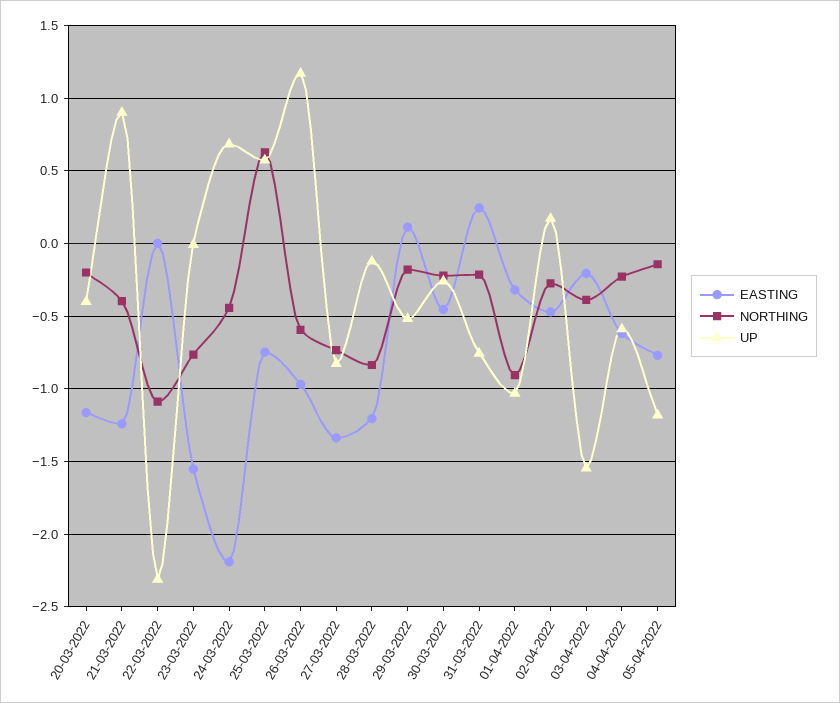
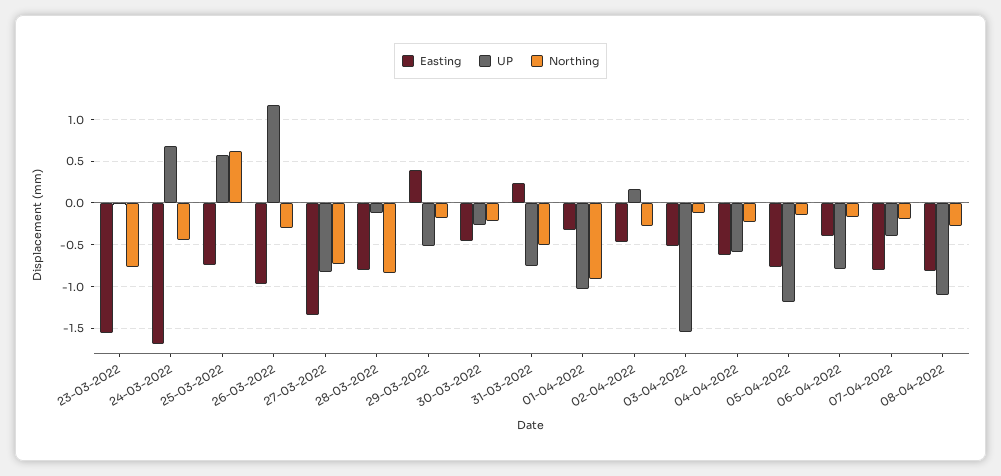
EASTING, 20-03-2022: -1.15 -> none
NORTHING, 20-03-2022: -0.2 -> none
UP, 20-03-2022: -0.4 -> none
EASTING, 21-03-2022: -1.25 -> none
NORTHING, 21-03-2022: -0.4 -> none
UP, 21-03-2022: 0.9 -> none
EASTING, 22-03-2022: 0 -> none
NORTHING, 22-03-2022: -1.1 -> none
UP, 22-03-2022: -2.3 -> none
EASTING, 24-03-2022: -2.2 -> -1.7
NORTHING, 26-03-2022: -0.6 -> -0.3
EASTING, 28-03-2022: -1.2 -> -0.8
EASTING, 29-03-2022: 0.1 -> 0.4
NORTHING, 31-03-2022: -0.2 -> -0.5
EASTING, 03-04-2022: -0.2 -> -0.5
NORTHING, 03-04-2022: -0.4 -> -0.1
EASTING, 06-04-2022: none -> -0.4
UP, 06-04-2022: none -> -0.8
NORTHING, 06-04-2022: none -> -0.2
EASTING, 07-04-2022: none -> -0.8
UP, 07-04-2022: none -> -0.4
NORTHING, 07-04-2022: none -> -0.2
EASTING, 08-04-2022: none -> -0.8
UP, 08-04-2022: none -> -1.1
NORTHING, 08-04-2022: none -> -0.3

